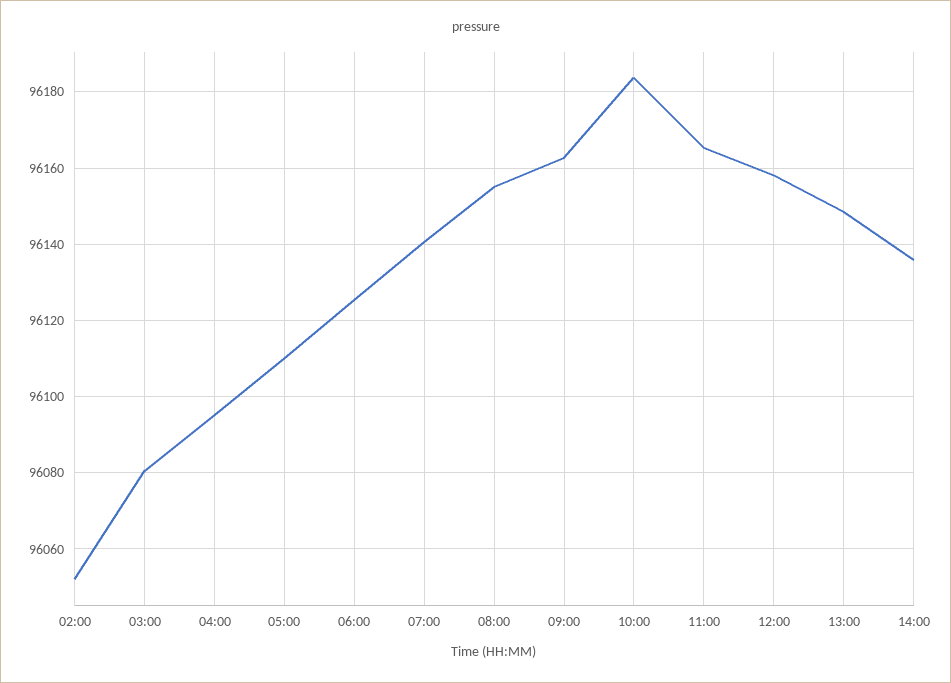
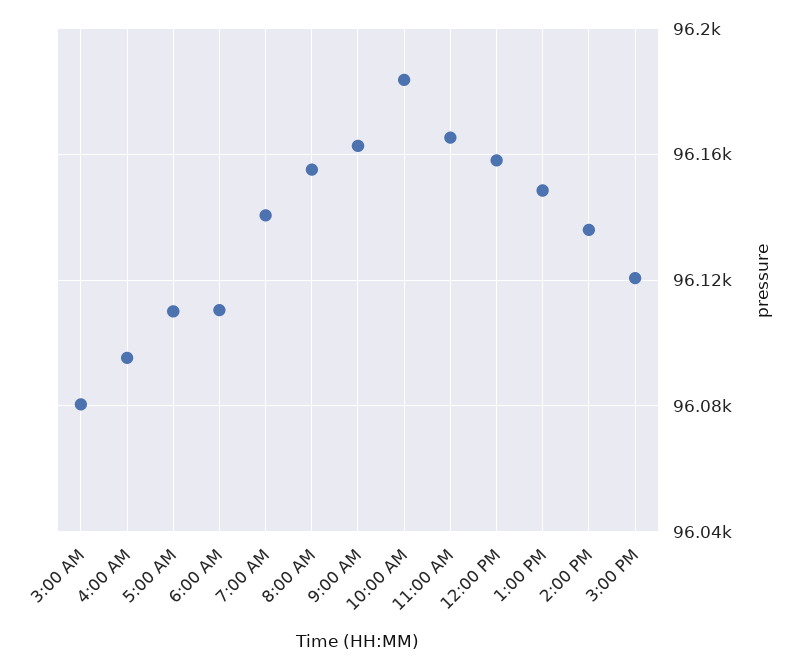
02:00: 96052 -> none
06:00: 96126 -> 96110
3:00 PM: none -> 96120

